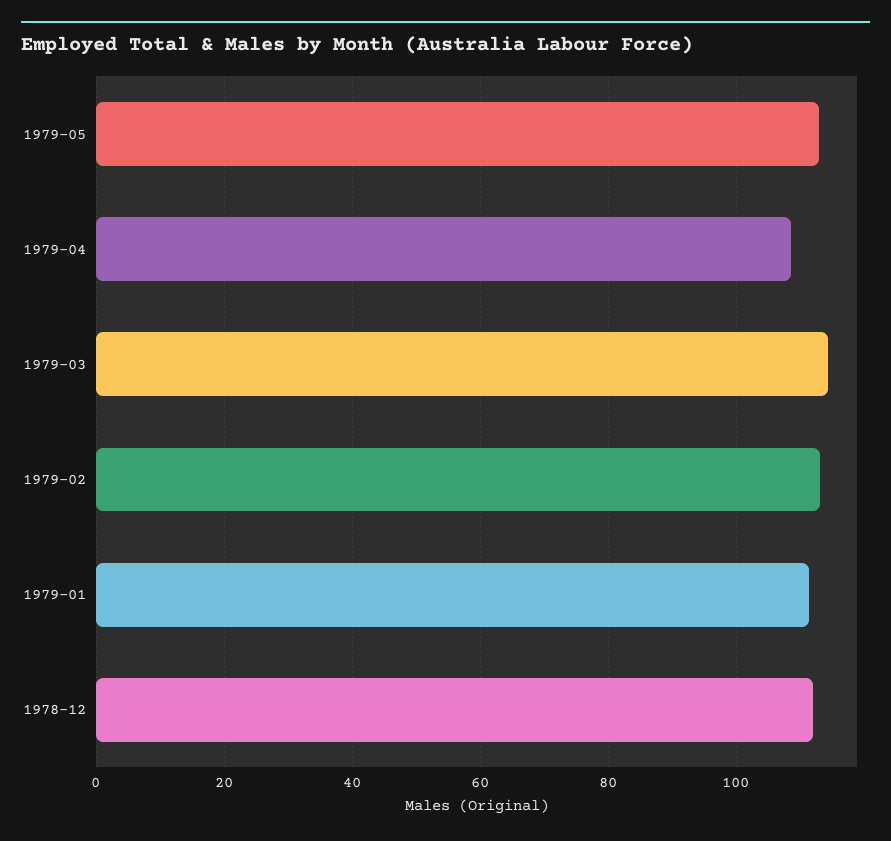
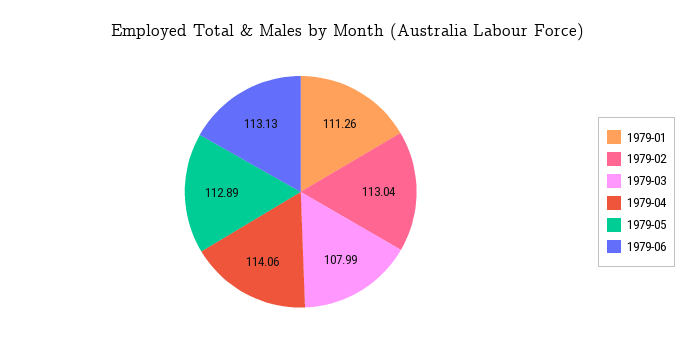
1979-04: 108 -> 114.06
1979-03: 114 -> 107.99
1978-12: 112 -> none
1979-06: none -> 113.13

